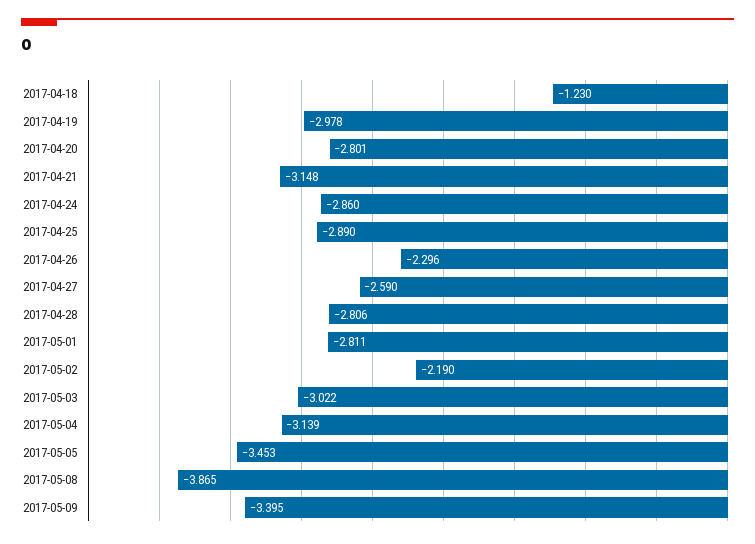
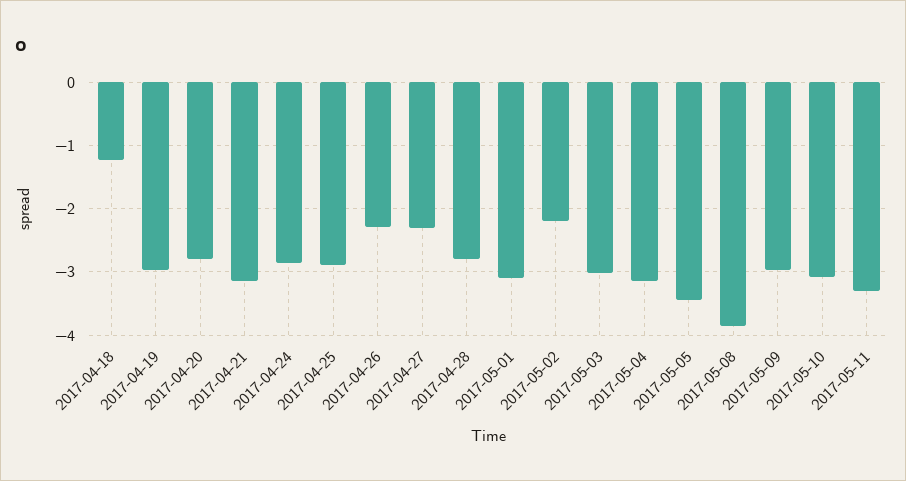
2017-04-27: -2.59 -> -2.3
2017-05-01: -2.811 -> -3.1
2017-05-09: -3.395 -> -3
2017-05-10: none -> -3.1
2017-05-11: none -> -3.3

